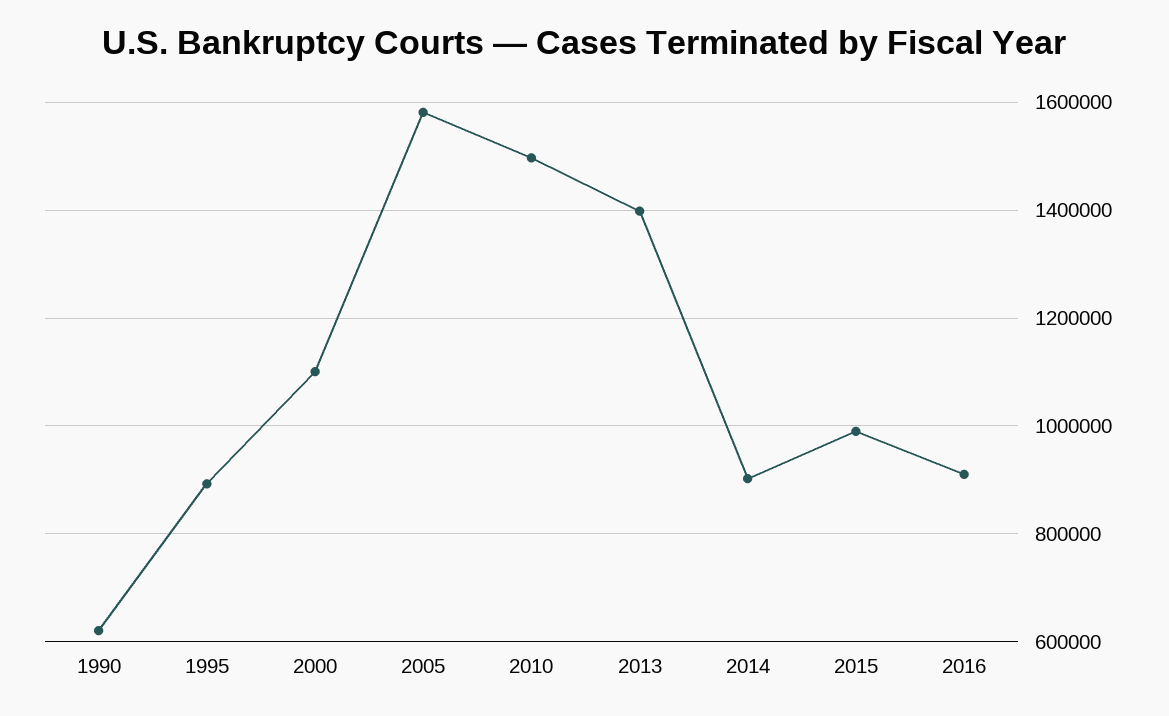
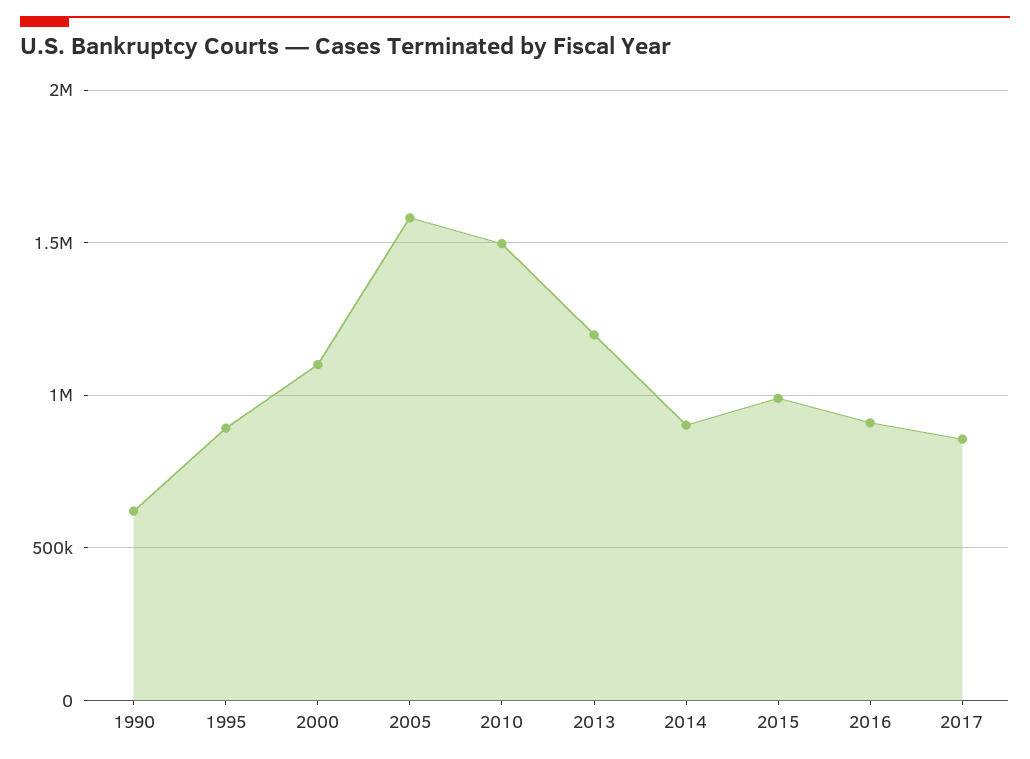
2013: 1400000 -> 1200000
2017: none -> 850000

